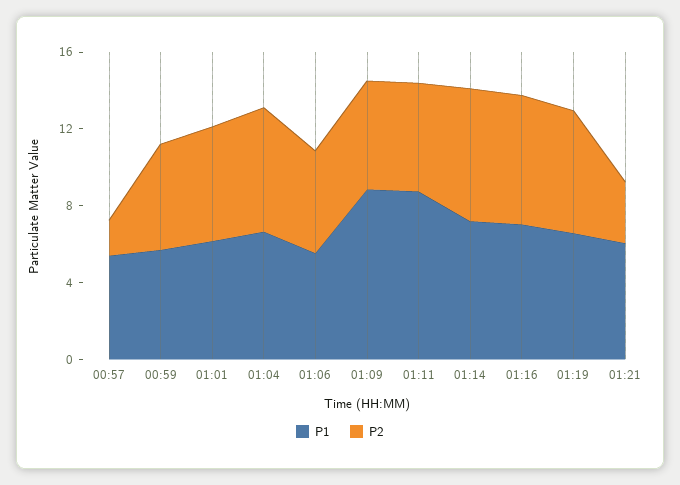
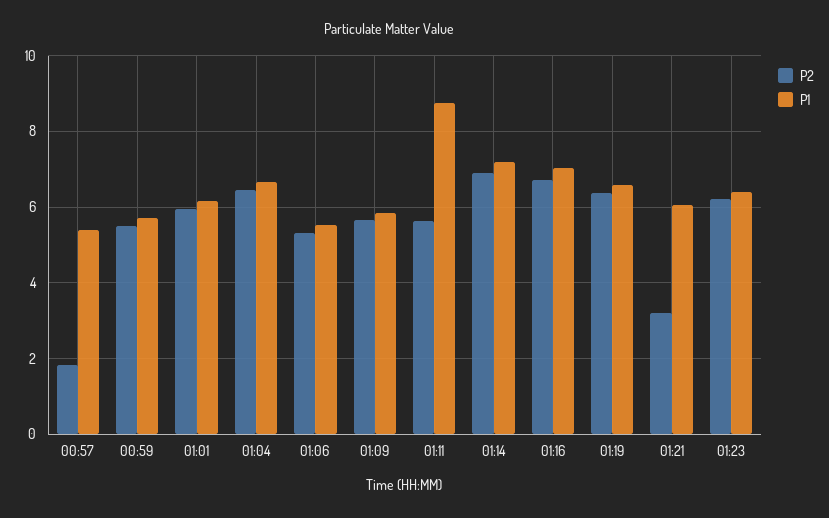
P1, 01:09: 9 -> 5.8
P2, 01:23: none -> 6.2
P1, 01:23: none -> 6.4

